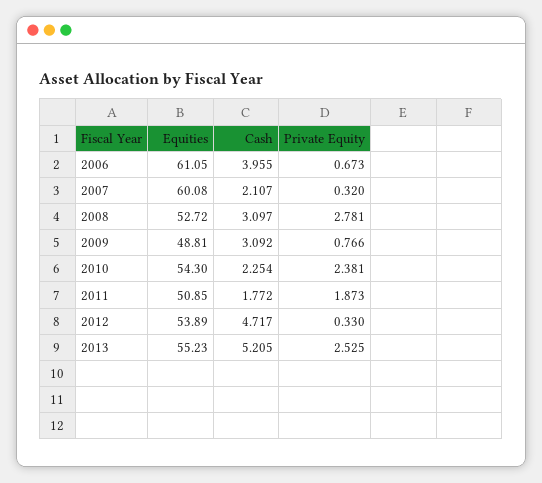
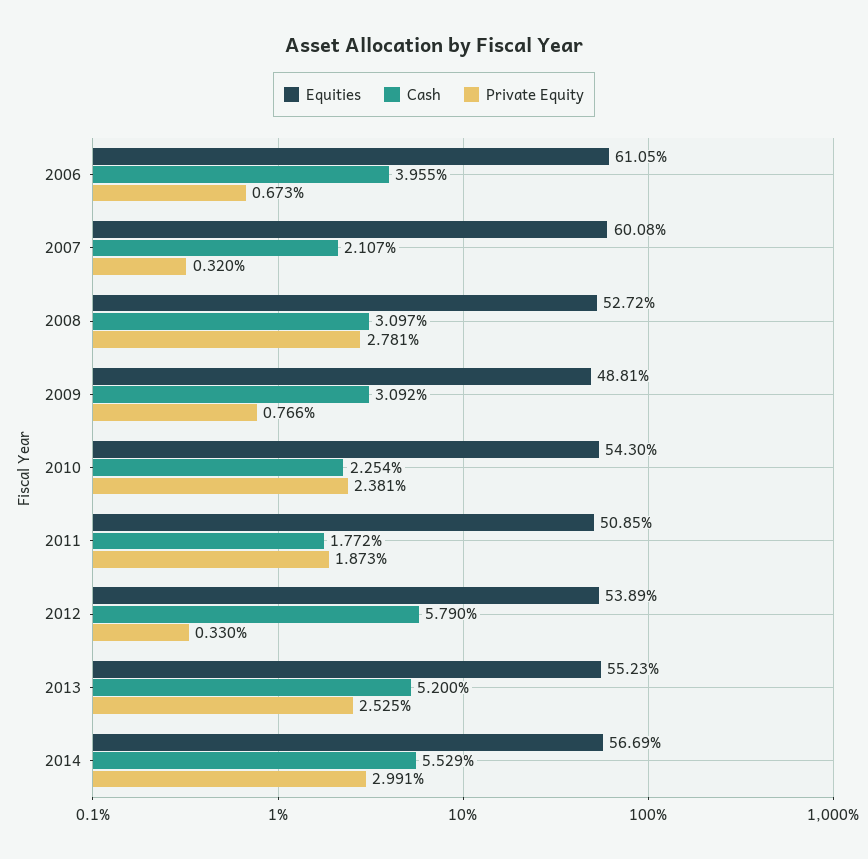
Cash, 2012: 4.717 -> 5.79
Cash, 2013: 5.205 -> 5.2
Equities, 2014: none -> 56.69
Cash, 2014: none -> 5.529
Private Equity, 2014: none -> 2.991

